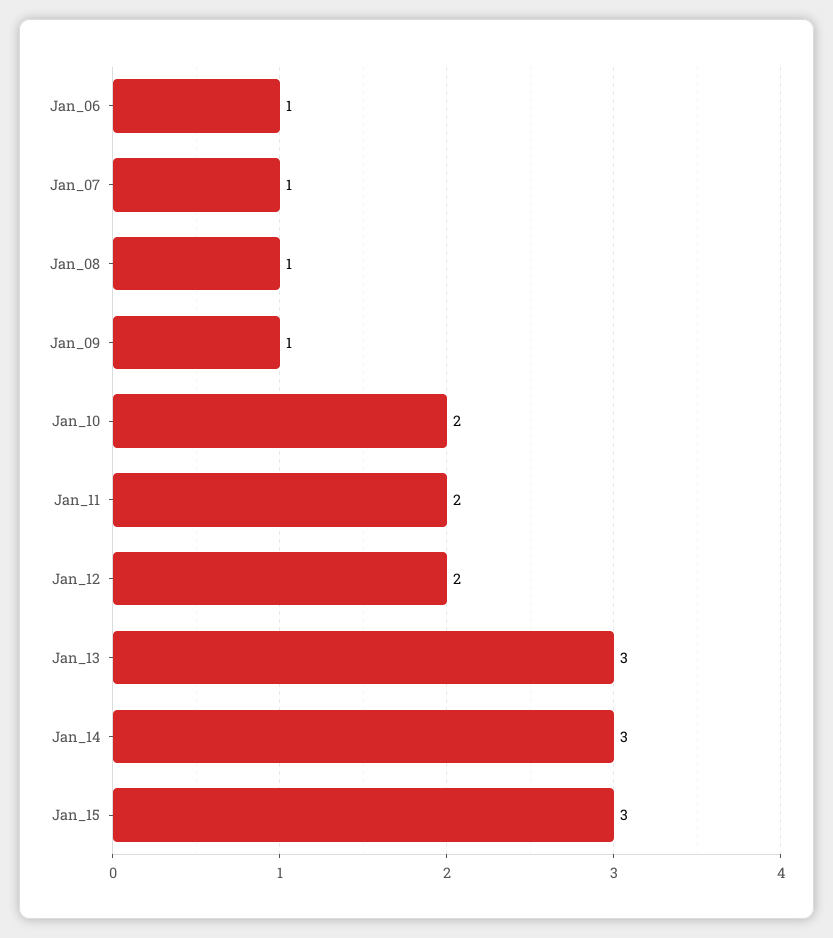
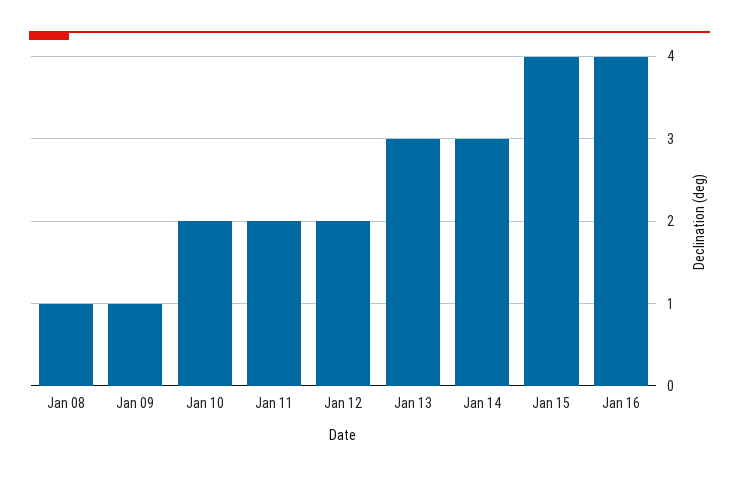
Jan_06: 1 -> none
Jan_07: 1 -> none
Jan_15: 3 -> 4
Jan 16: none -> 4

